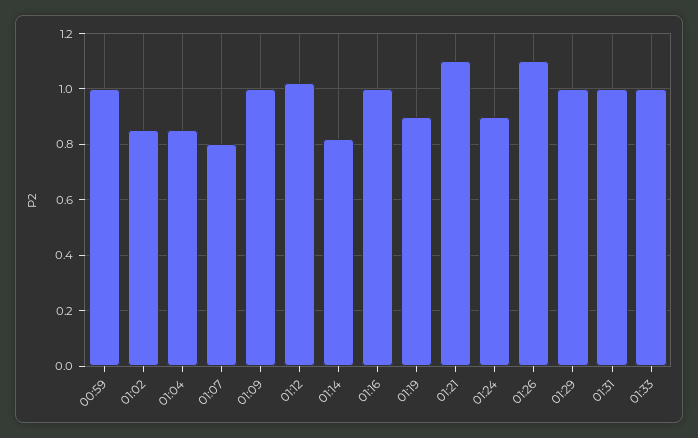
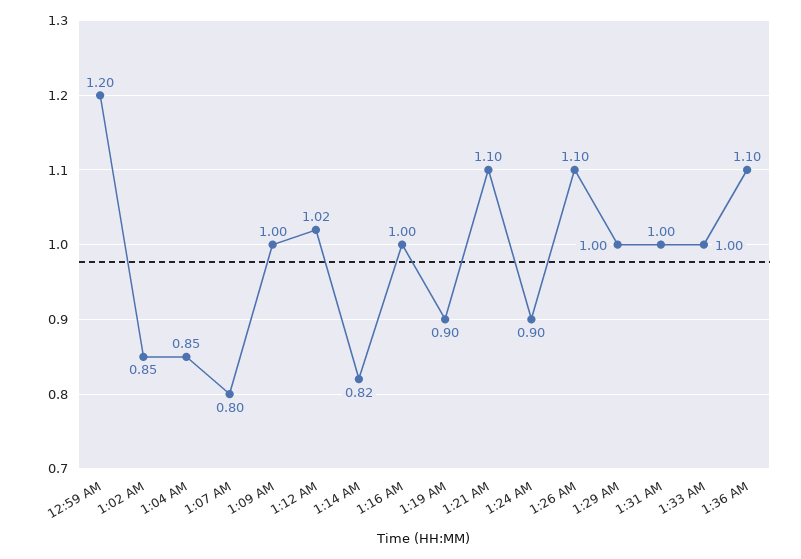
00:59: 1 -> 1.2
1:36 AM: none -> 1.1

